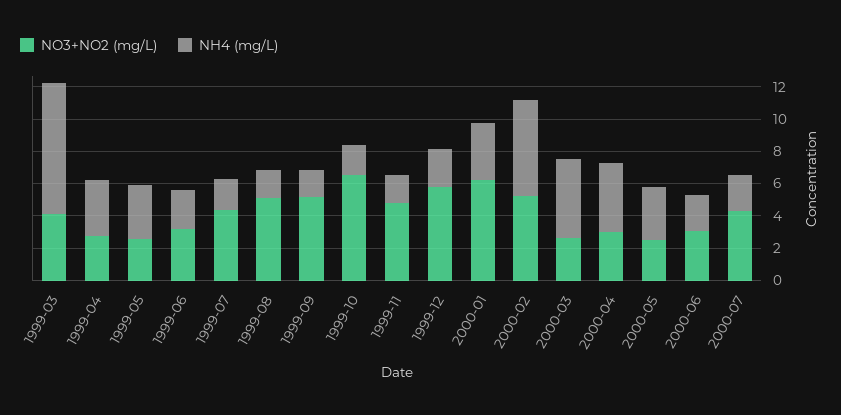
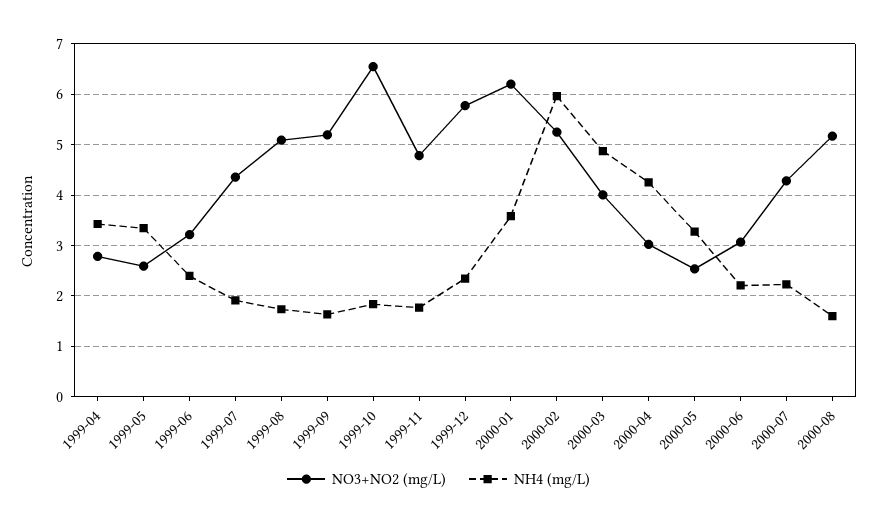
NO3+NO2 (mg/L), 1999-03: 4 -> none
NH4 (mg/L), 1999-03: 8 -> none
NO3+NO2 (mg/L), 2000-03: 2.5 -> 4
NO3+NO2 (mg/L), 2000-08: none -> 5.2
NH4 (mg/L), 2000-08: none -> 1.6

